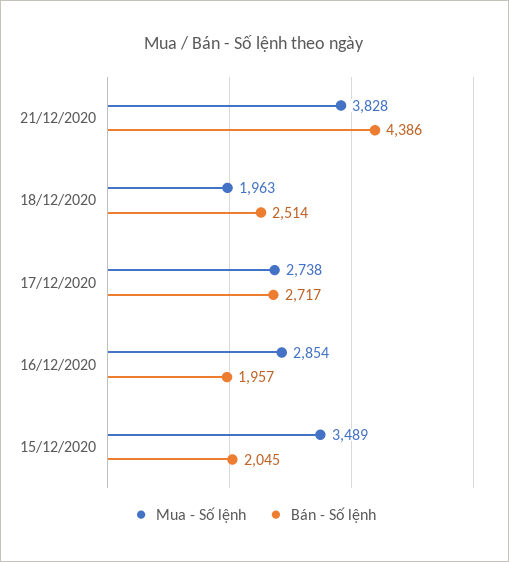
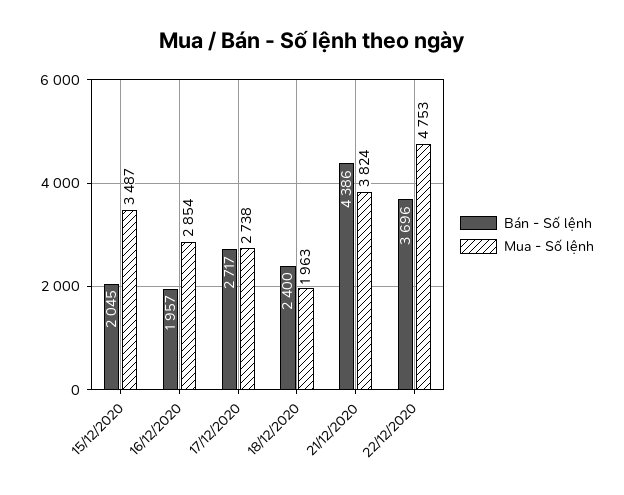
Mua - Số lệnh, 21/12/2020: 3828 -> 3824
Bán - Số lệnh, 18/12/2020: 2514 -> 2400
Mua - Số lệnh, 15/12/2020: 3489 -> 3487
Bán - Số lệnh, 22/12/2020: none -> 3696
Mua - Số lệnh, 22/12/2020: none -> 4753

